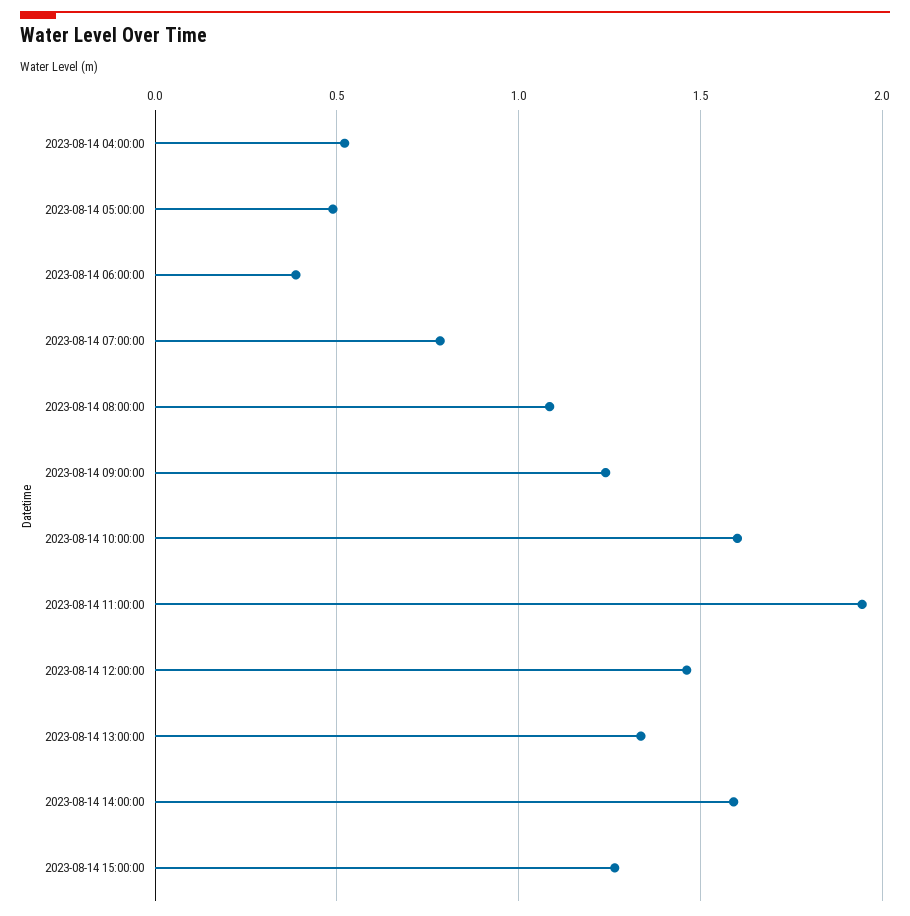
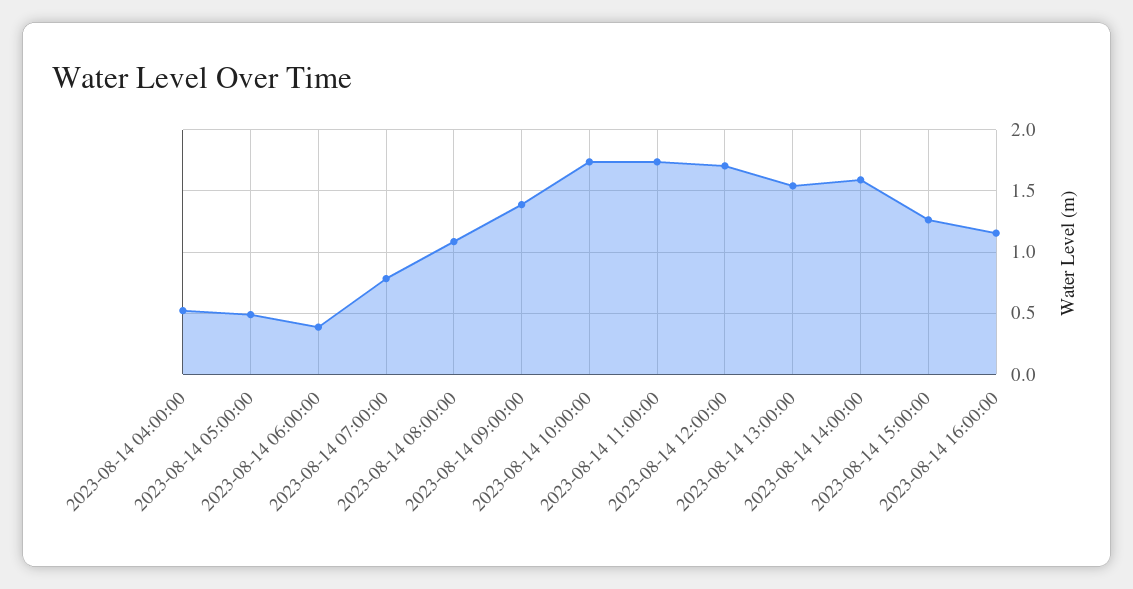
2023-08-14 09:00:00: 1.25 -> 1.4
2023-08-14 10:00:00: 1.6 -> 1.75
2023-08-14 11:00:00: 1.95 -> 1.75
2023-08-14 12:00:00: 1.45 -> 1.7
2023-08-14 13:00:00: 1.35 -> 1.55
2023-08-14 16:00:00: none -> 1.15

